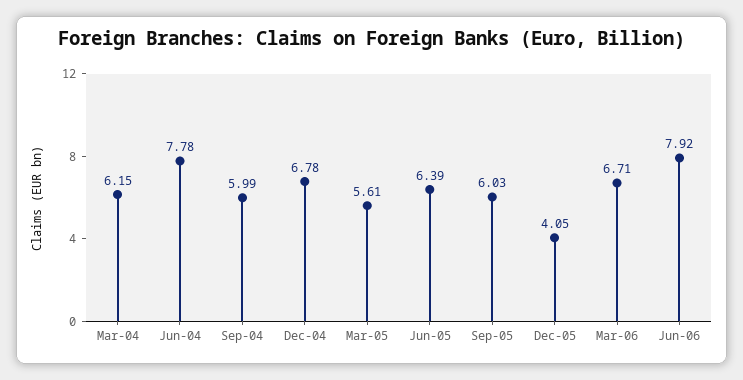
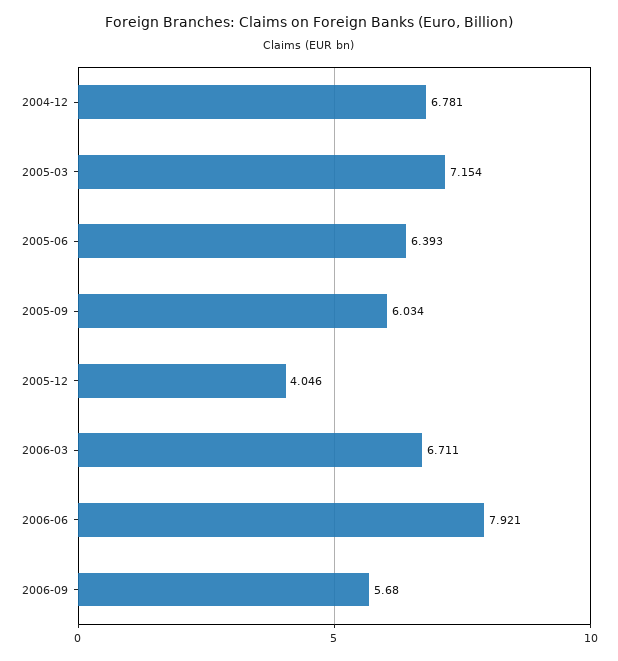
Mar-04: 6.15 -> none
Jun-04: 7.78 -> none
Sep-04: 5.99 -> none
Mar-05: 5.61 -> 7.154
2006-09: none -> 5.68

